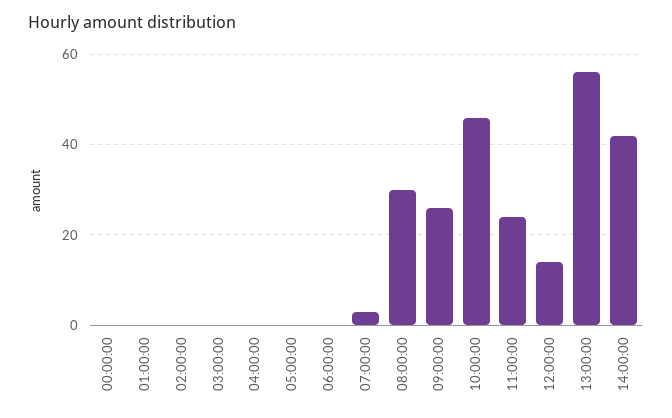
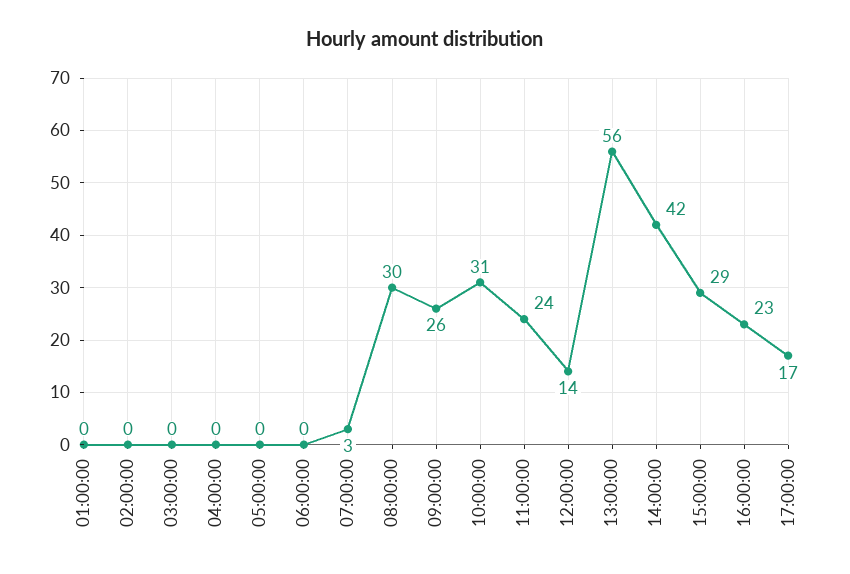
00:00:00: 0 -> none
10:00:00: 45 -> 31
15:00:00: none -> 29
16:00:00: none -> 23
17:00:00: none -> 17

